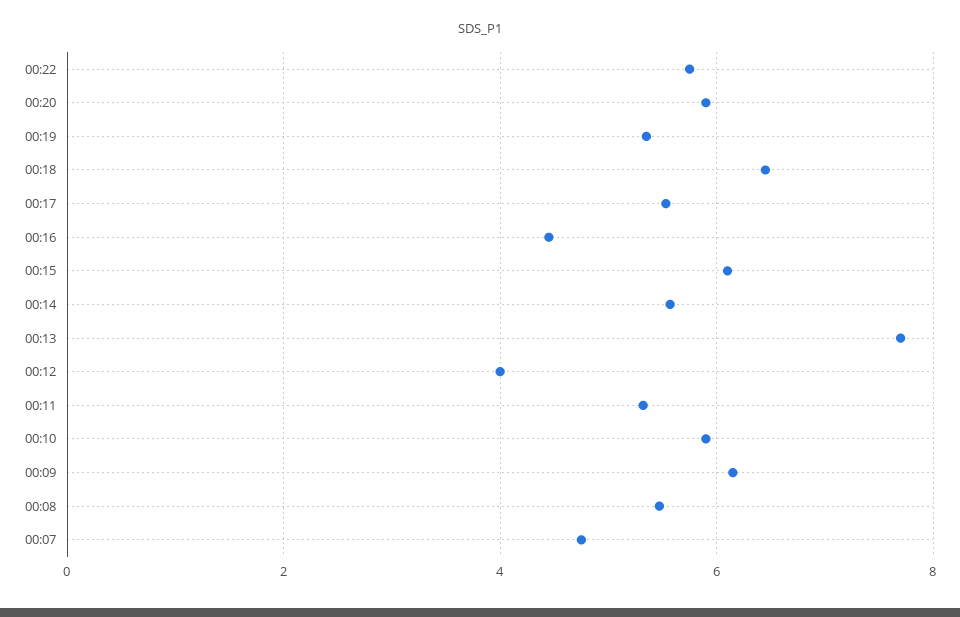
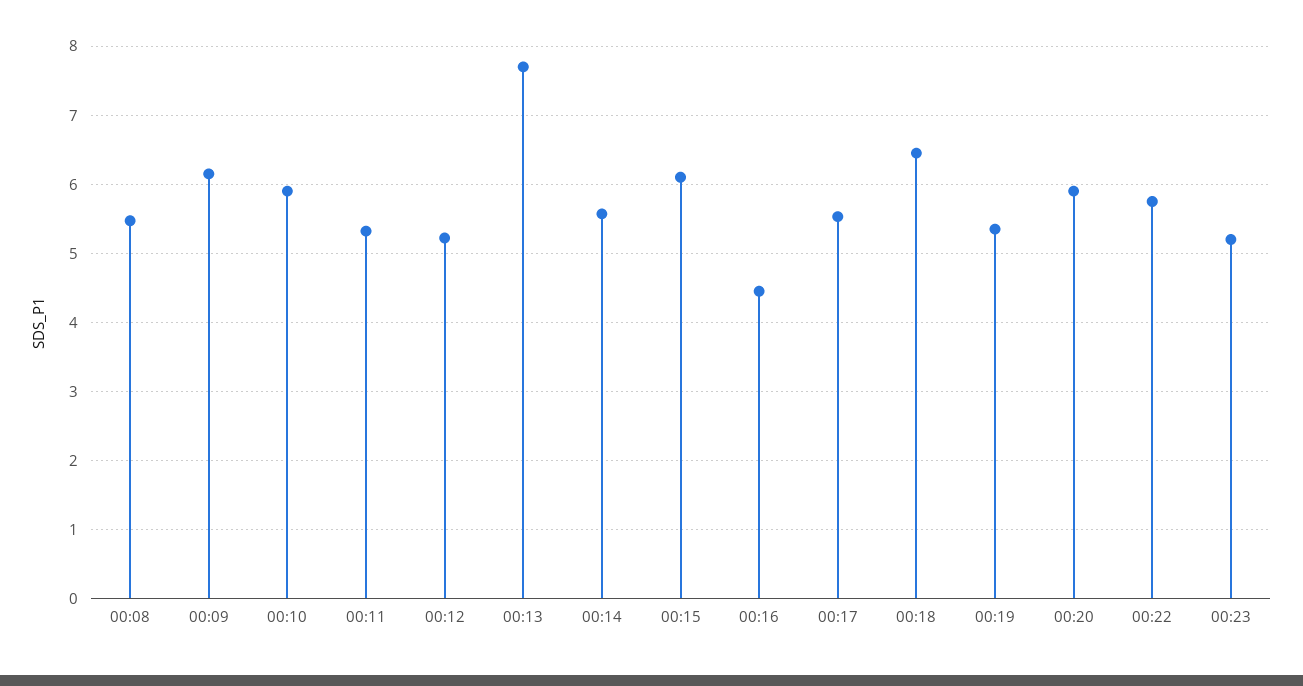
00:12: 4 -> 5.2
00:07: 4.8 -> none
00:23: none -> 5.2

